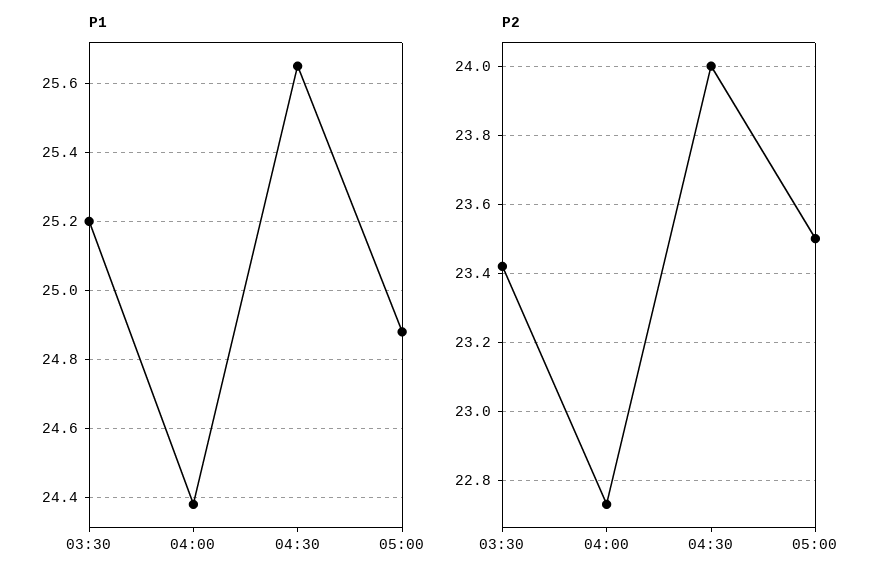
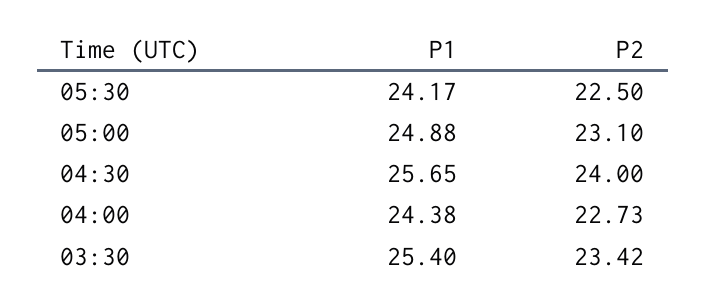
P1, 03:30: 25.2 -> 25.4
P2, 05:00: 23.5 -> 23.1
P1, 05:30: none -> 24.17
P2, 05:30: none -> 22.5

